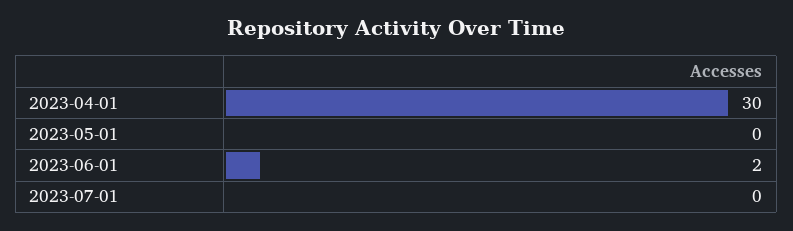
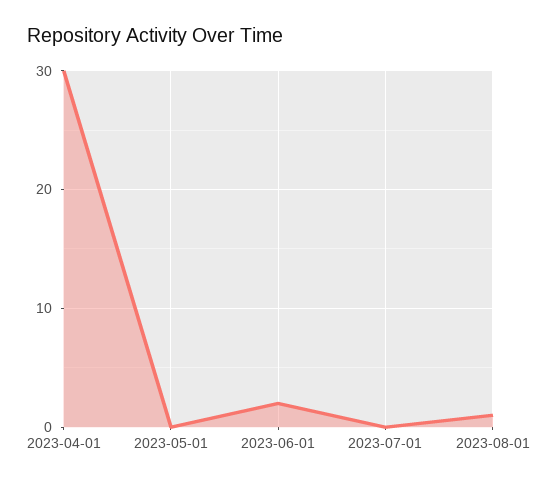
2023-08-01: none -> 1

